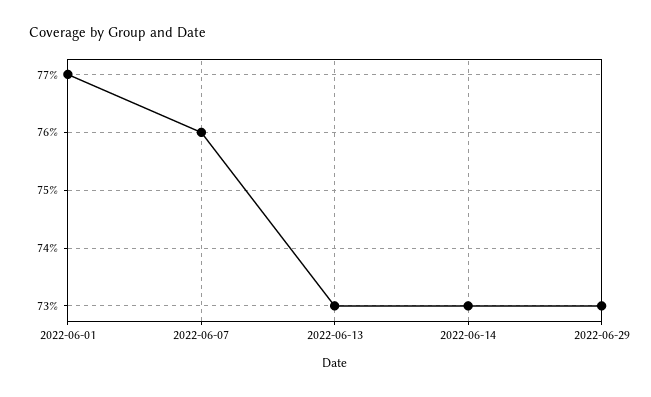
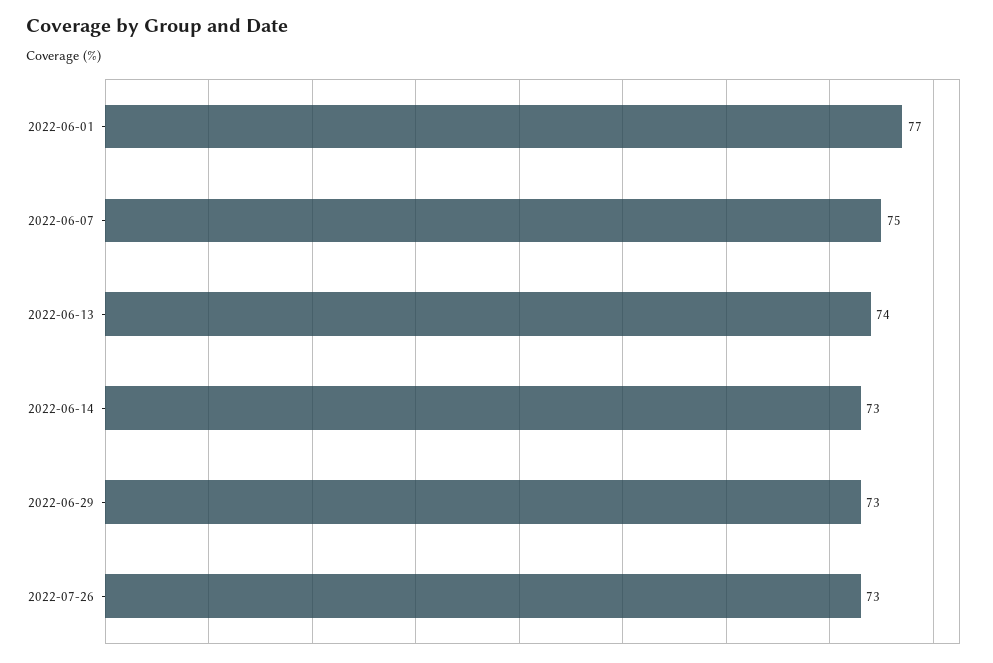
2022-06-07: 76 -> 75
2022-06-13: 73 -> 74
2022-07-26: none -> 73

